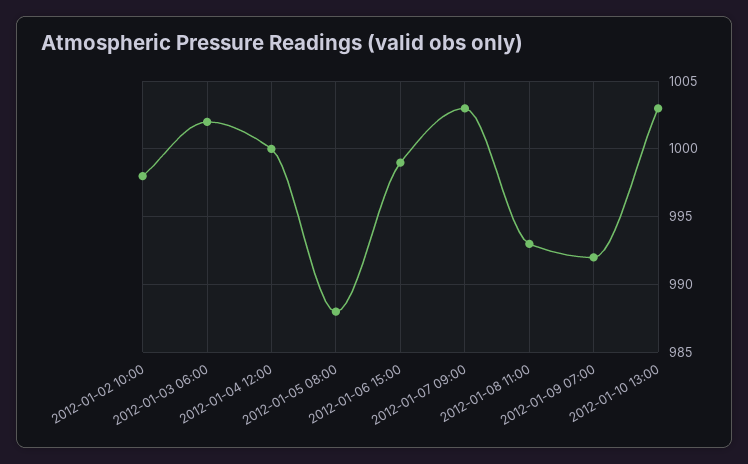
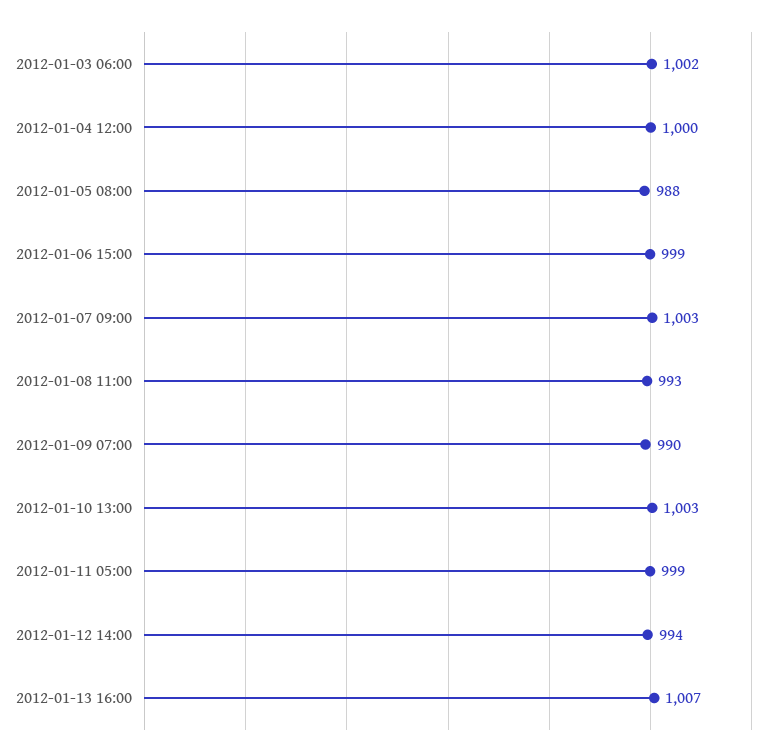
2012-01-02 10:00: 998 -> none
2012-01-09 07:00: 992 -> 990
2012-01-11 05:00: none -> 999
2012-01-12 14:00: none -> 994
2012-01-13 16:00: none -> 1007

